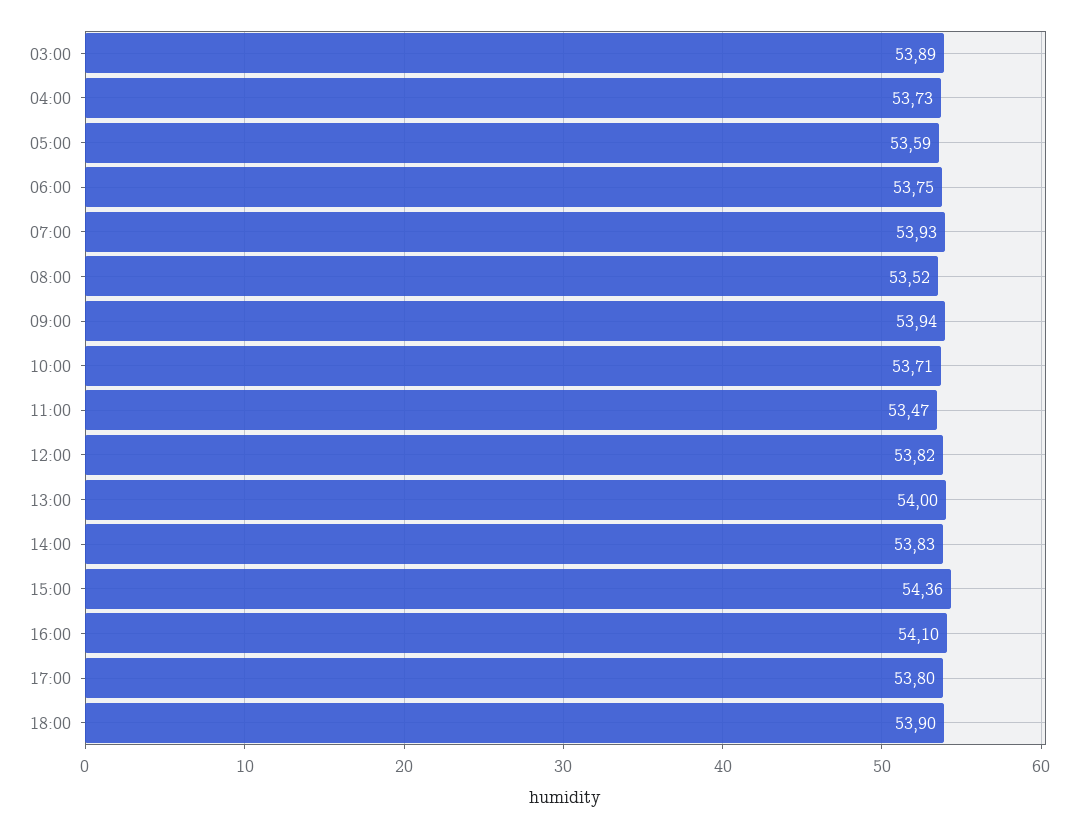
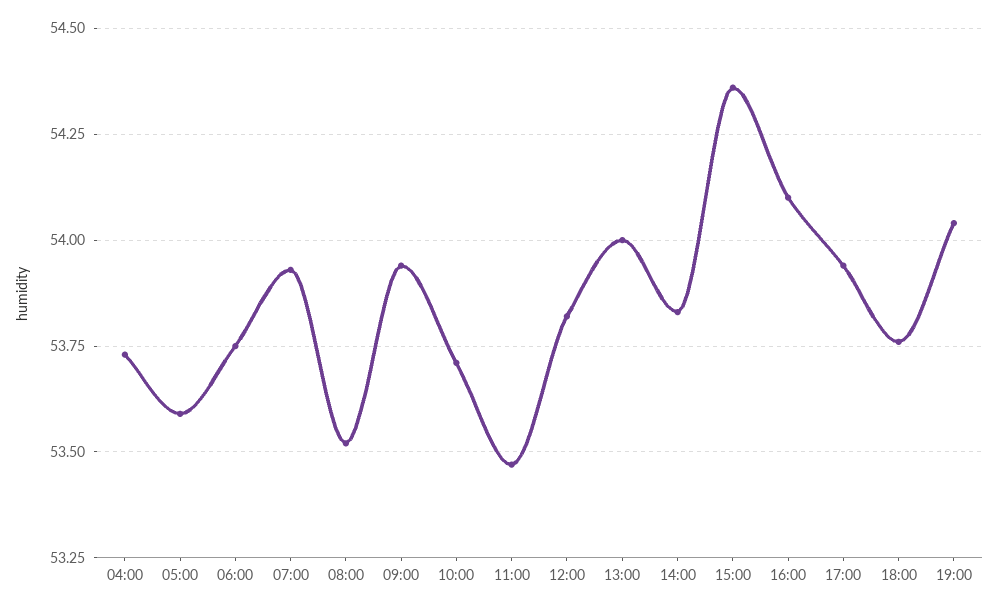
03:00: 53.89 -> none
17:00: 53.8 -> 53.95
18:00: 53.9 -> 53.75
19:00: none -> 54.05

